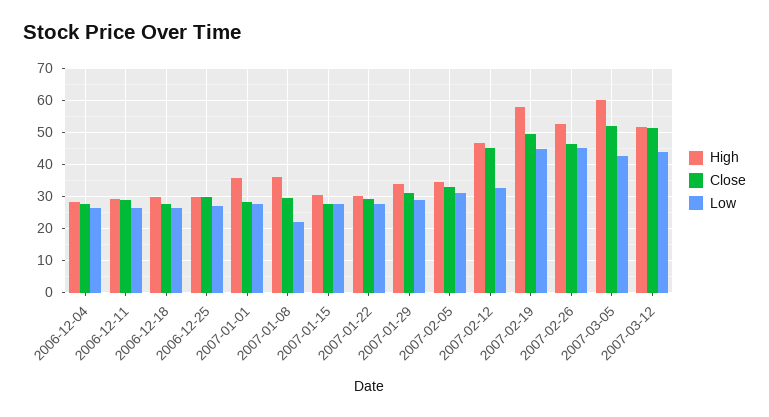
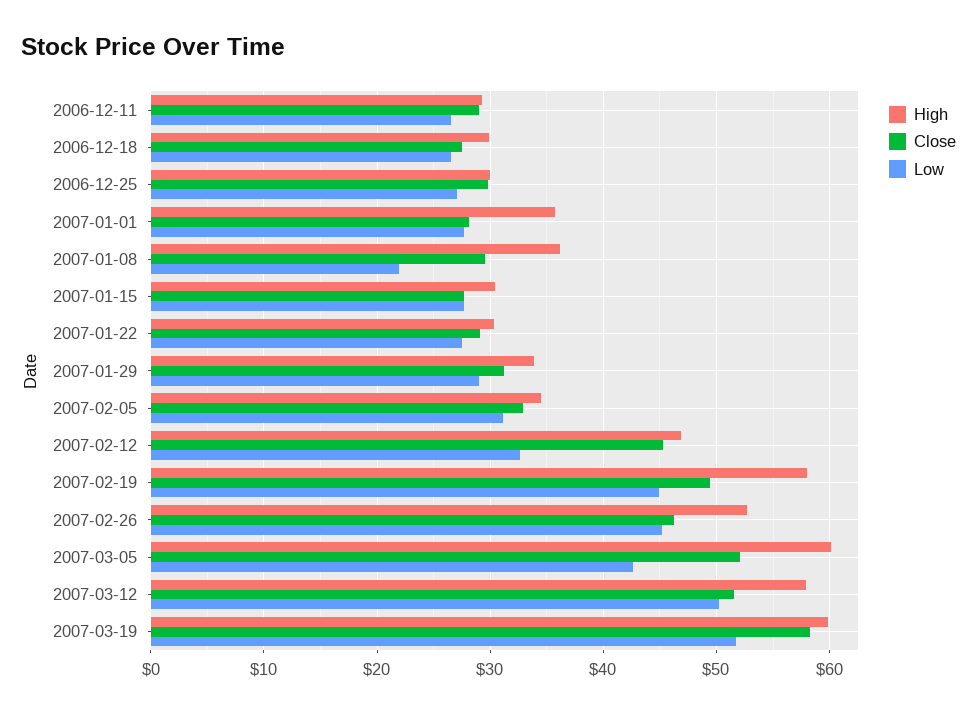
High, 2006-12-04: 28 -> none
Close, 2006-12-04: 28 -> none
Low, 2006-12-04: 26 -> none
High, 2007-03-12: 52 -> 58
Low, 2007-03-12: 44 -> 50
High, 2007-03-19: none -> 60
Close, 2007-03-19: none -> 58
Low, 2007-03-19: none -> 52

